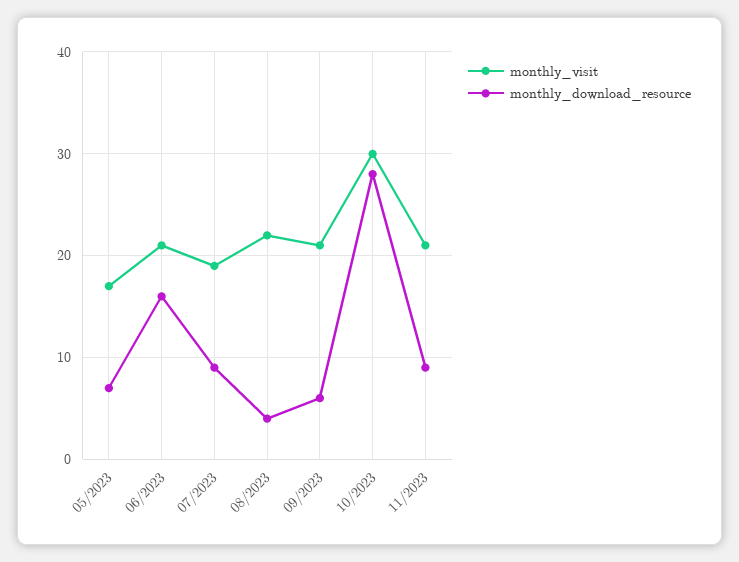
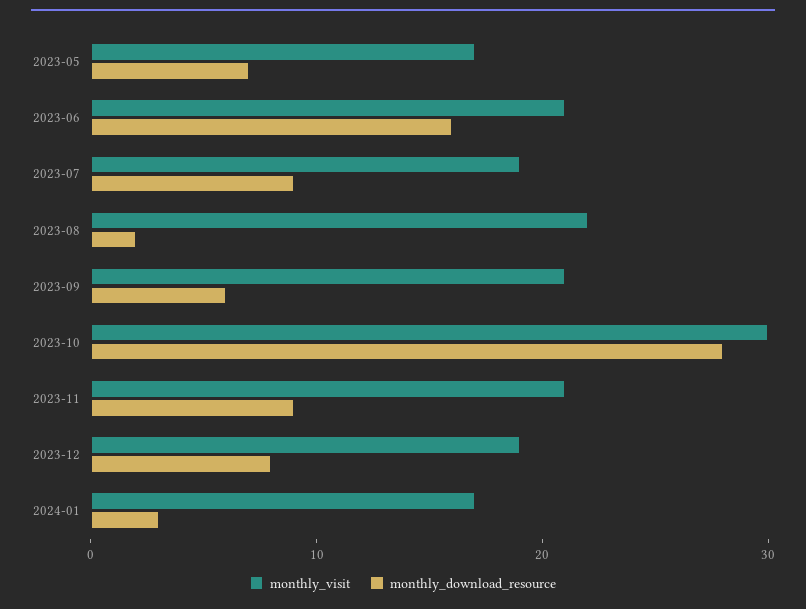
monthly_download_resource, 08/2023: 4 -> 2
monthly_visit, 2023-12: none -> 19
monthly_download_resource, 2023-12: none -> 8
monthly_visit, 2024-01: none -> 17
monthly_download_resource, 2024-01: none -> 3

